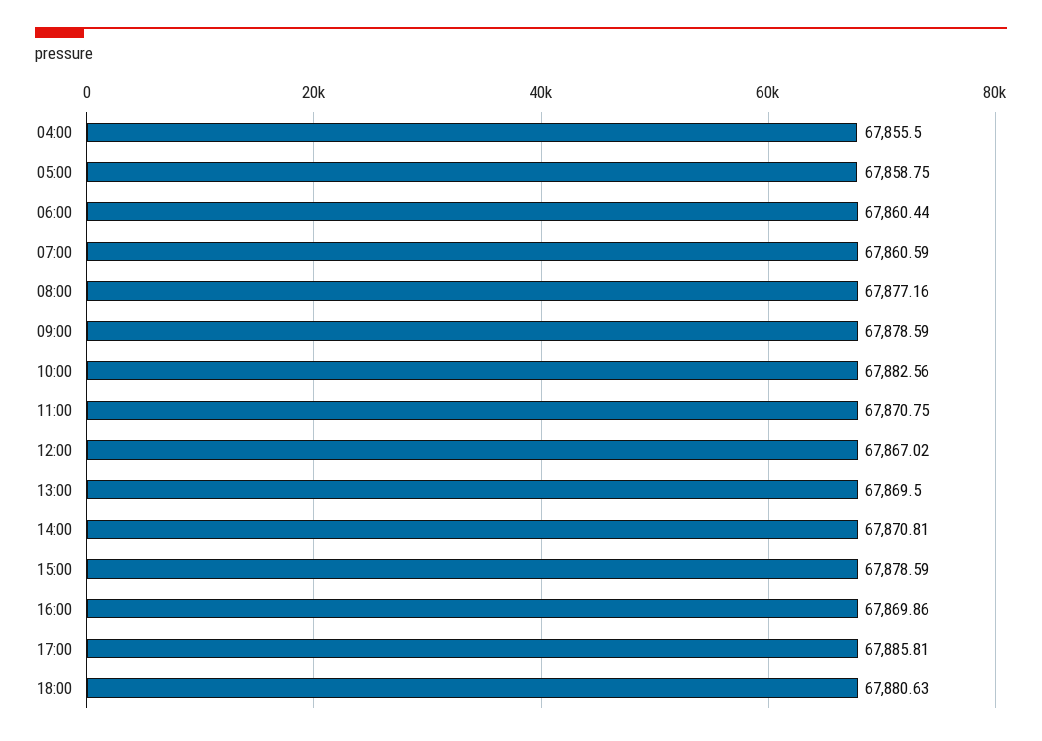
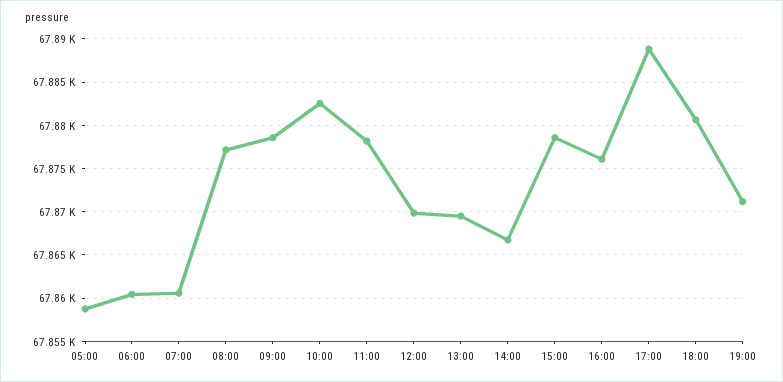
04:00: 67855.5 -> none
11:00: 67870.75 -> 67878
12:00: 67867.02 -> 67870
14:00: 67870.81 -> 67867
16:00: 67869.86 -> 67876
17:00: 67885.81 -> 67889
19:00: none -> 67871

